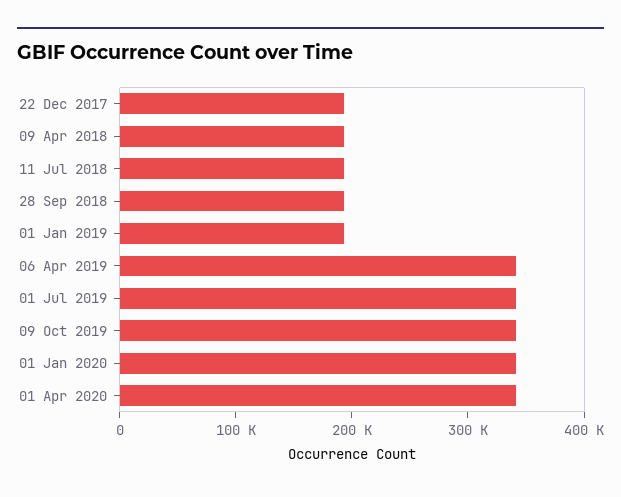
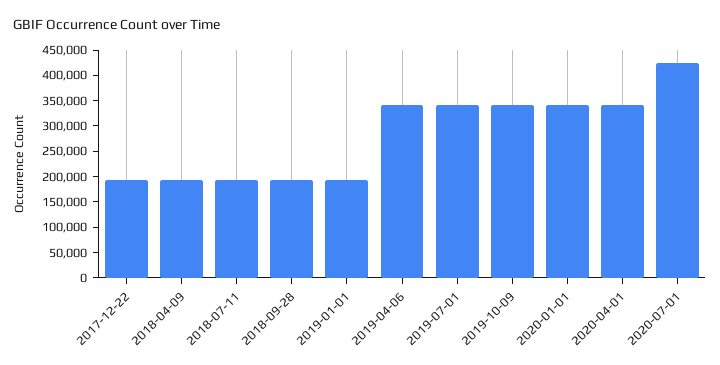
2020-07-01: none -> 425000

